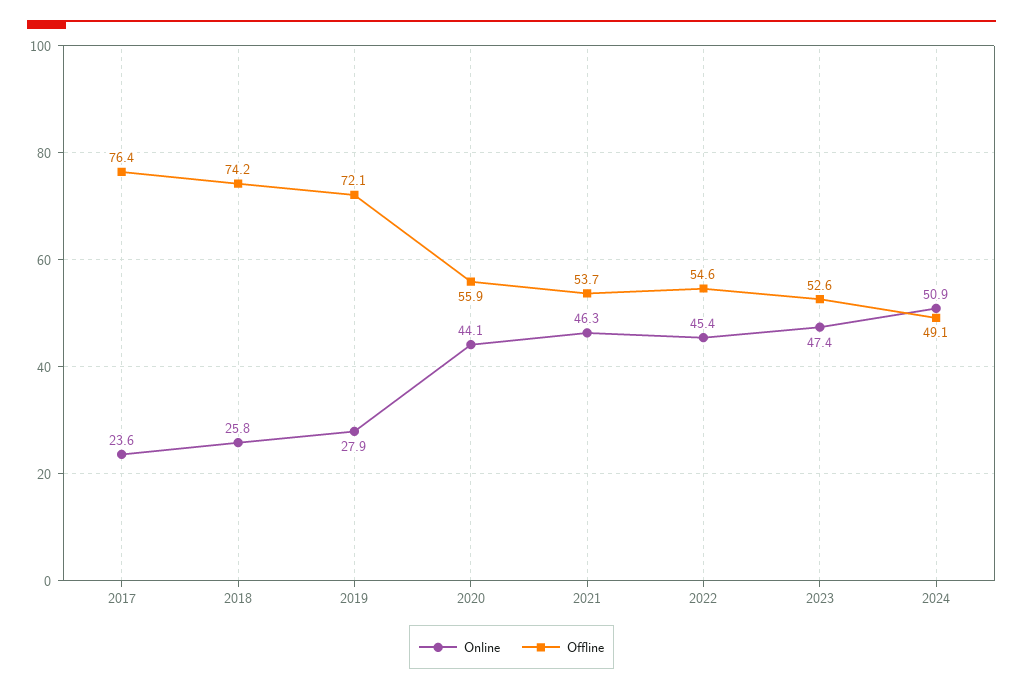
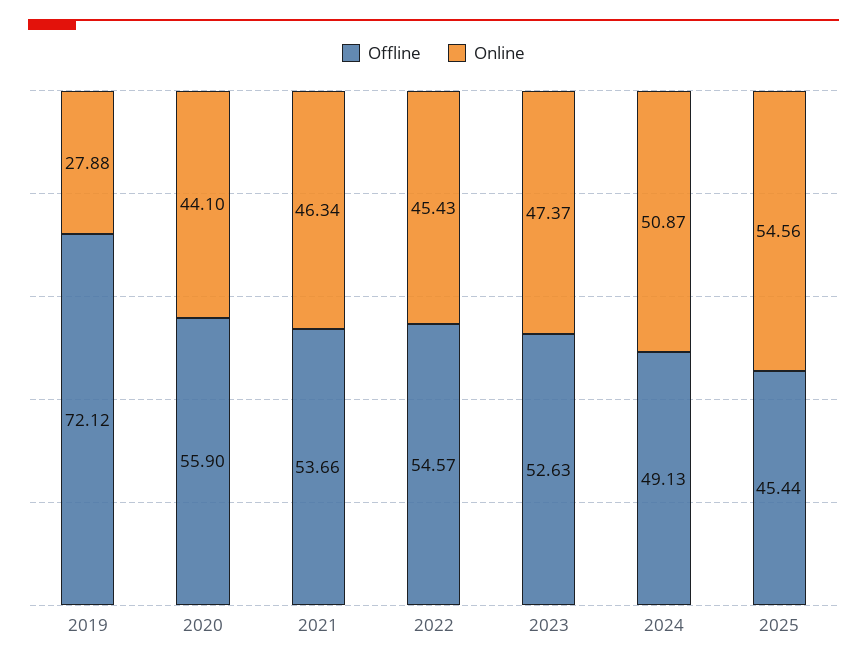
Online, 2017: 23.6 -> none
Offline, 2017: 76.4 -> none
Online, 2018: 25.8 -> none
Offline, 2018: 74.2 -> none
Offline, 2025: none -> 45.44
Online, 2025: none -> 54.56

